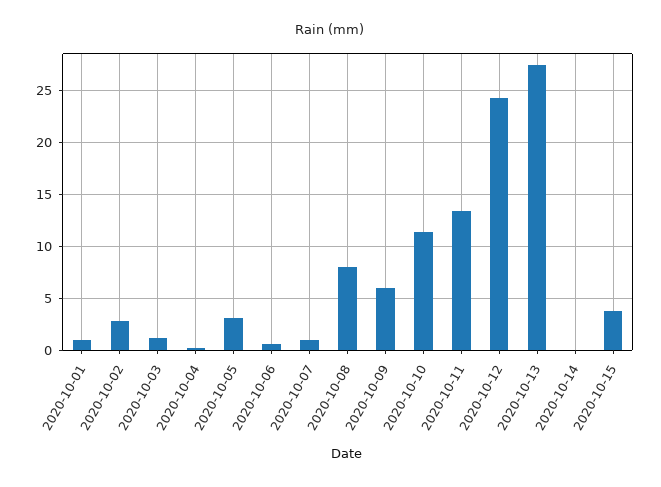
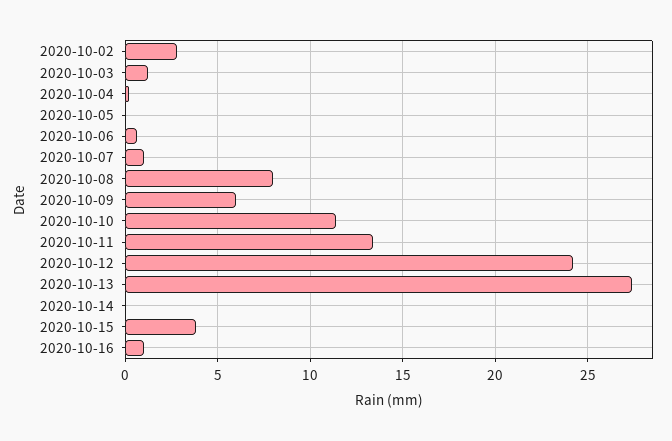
2020-10-01: 1 -> none
2020-10-05: 3 -> 0
2020-10-16: none -> 1

